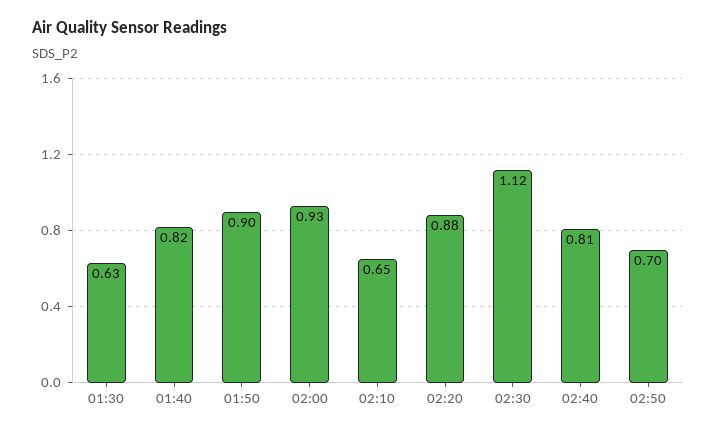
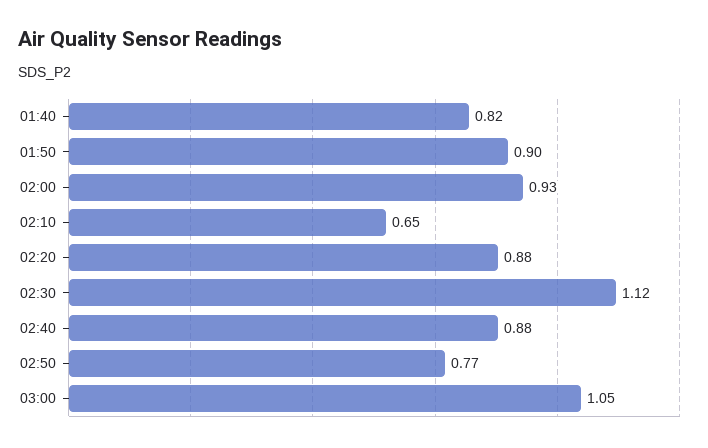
01:30: 0.63 -> none
02:40: 0.81 -> 0.88
02:50: 0.7 -> 0.77
03:00: none -> 1.05

